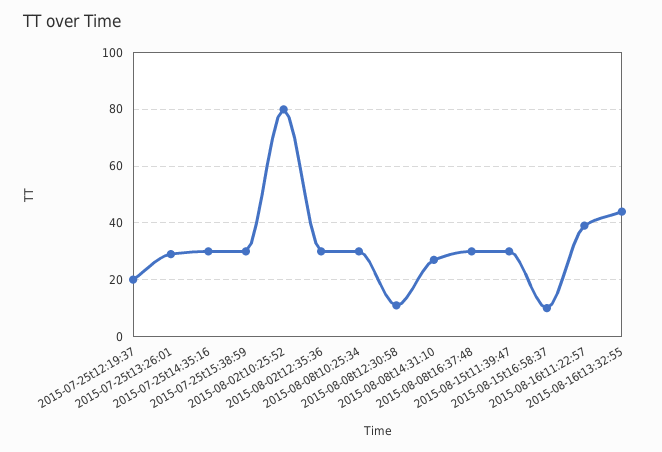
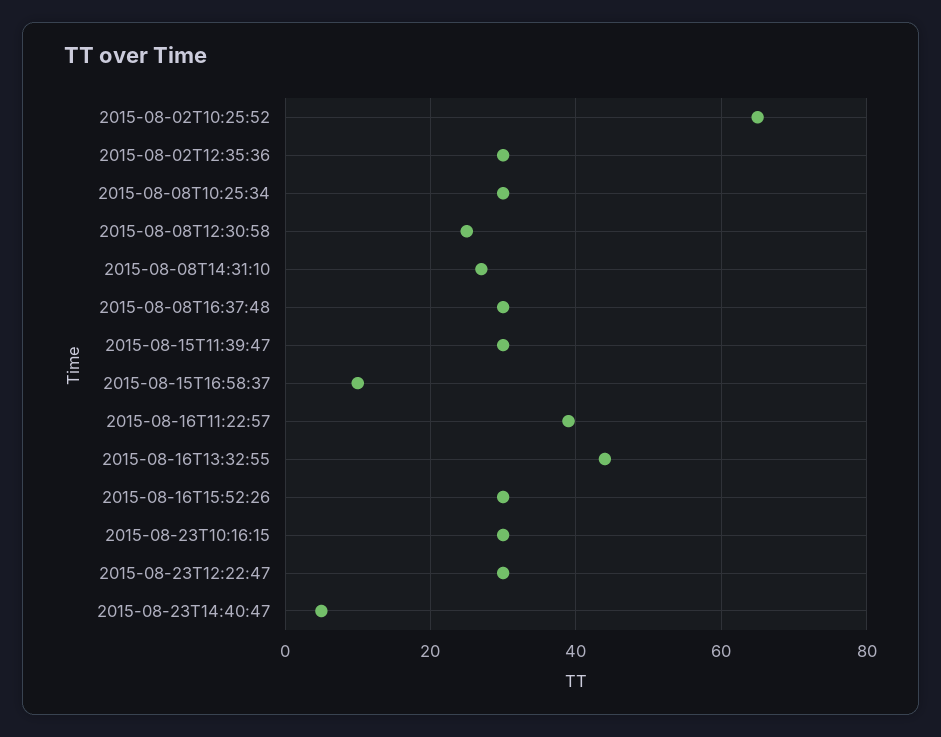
2015-07-25t12:19:37: 20 -> none
2015-07-25t13:26:01: 30 -> none
2015-07-25t14:35:16: 30 -> none
2015-07-25t15:38:59: 30 -> none
2015-08-02t10:25:52: 80 -> 65
2015-08-08t12:30:58: 10 -> 25
2015-08-16T15:52:26: none -> 30
2015-08-23T10:16:15: none -> 30
2015-08-23T12:22:47: none -> 30
2015-08-23T14:40:47: none -> 5

